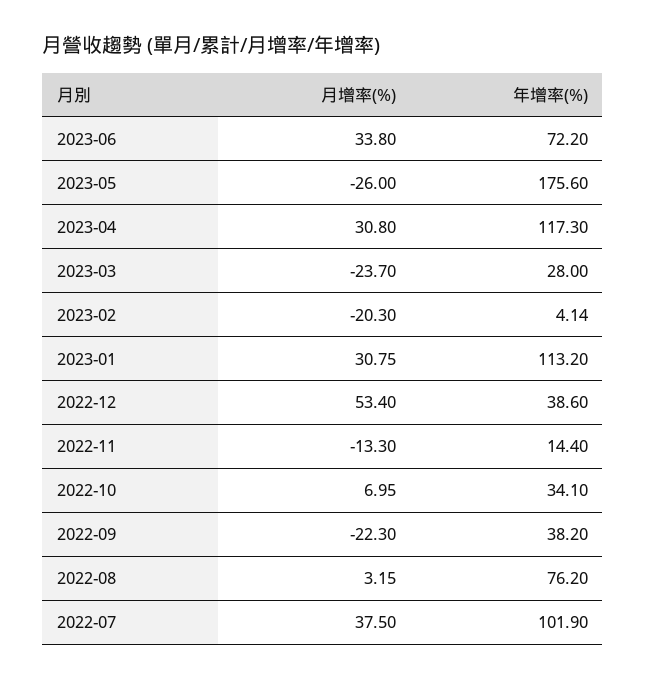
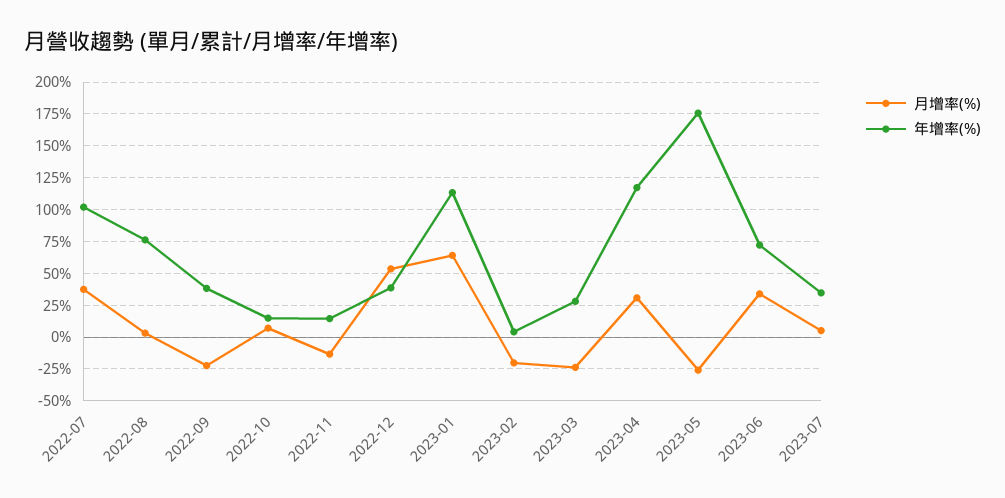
月增率(%), 2023-01: 30.75 -> 65
年增率(%), 2022-10: 34.1 -> 15
月增率(%), 2023-07: none -> 5
年增率(%), 2023-07: none -> 35

